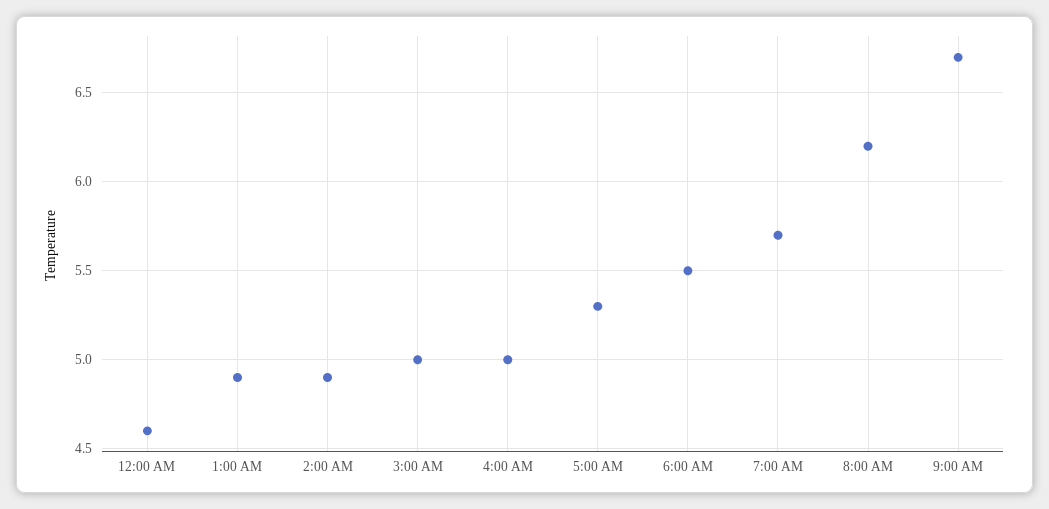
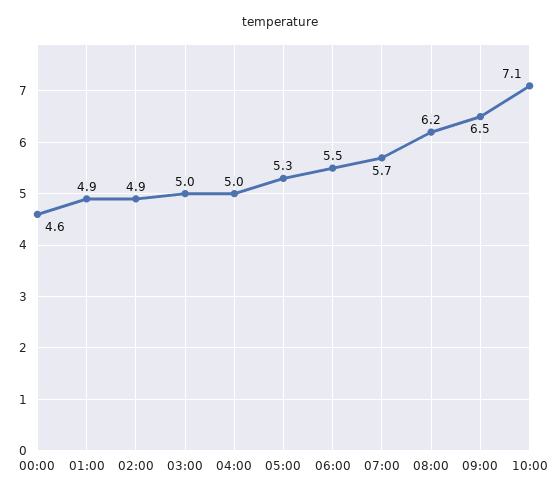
9:00 AM: 6.7 -> 6.5
10:00: none -> 7.1

